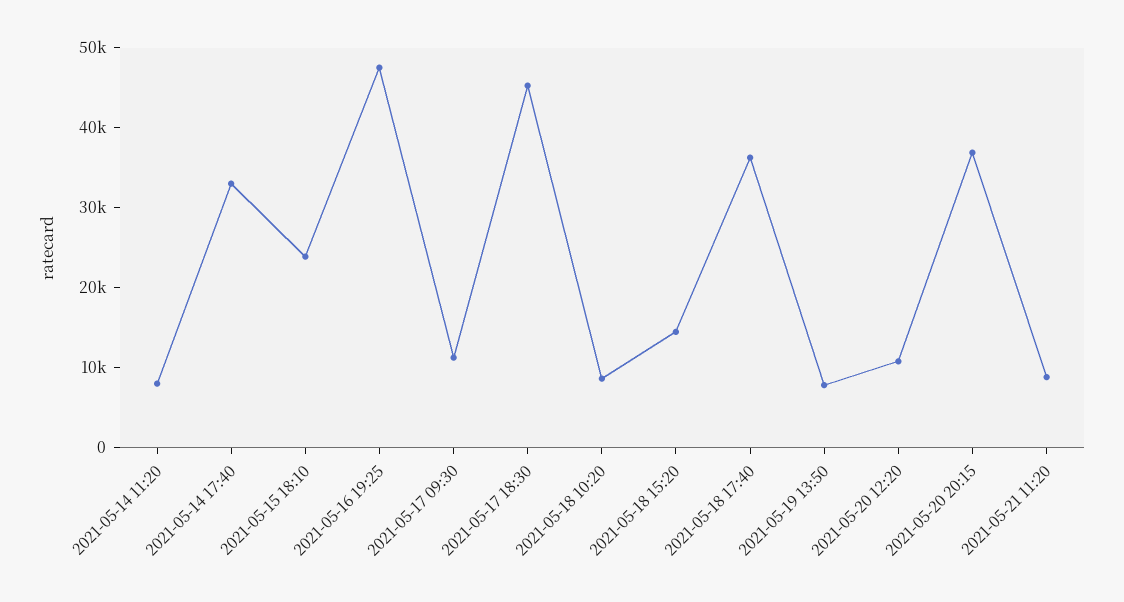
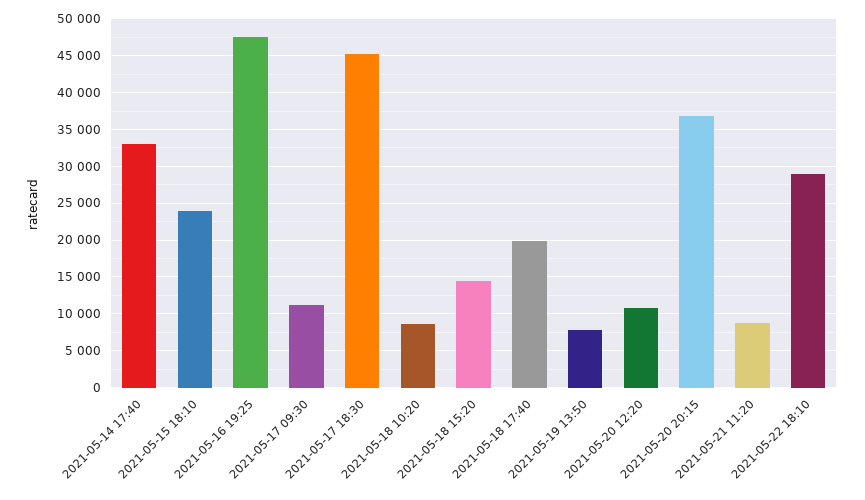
2021-05-14 11:20: 8000 -> none
2021-05-18 17:40: 36000 -> 20000
2021-05-22 18:10: none -> 29000

